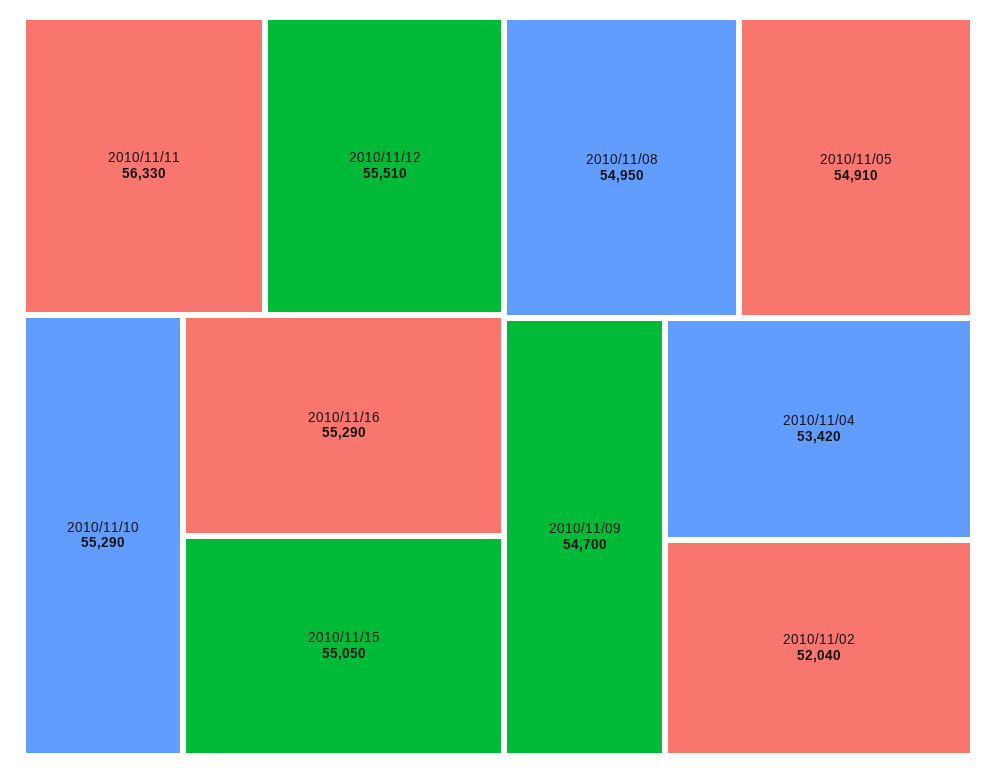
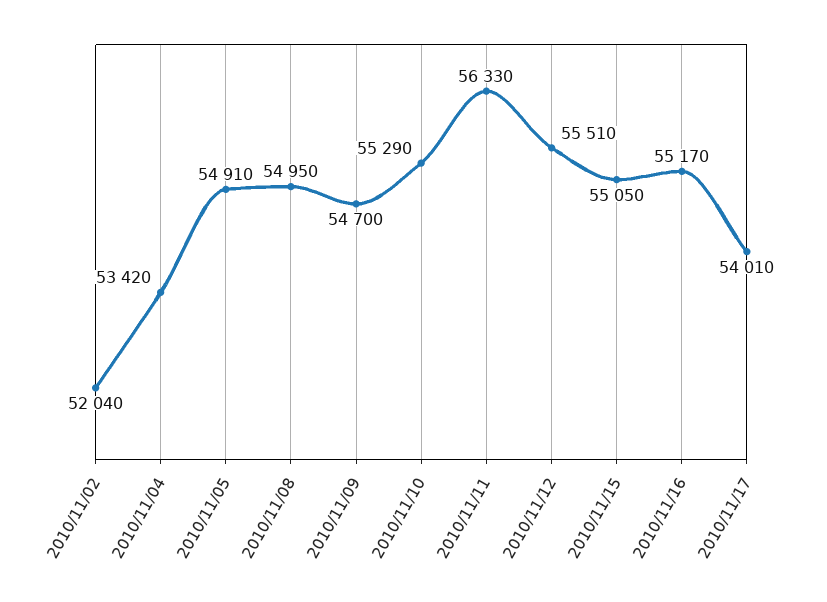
2010/11/16: 55290 -> 55170
2010/11/17: none -> 54010

